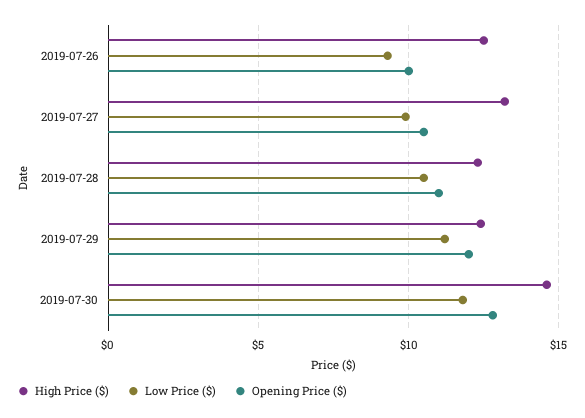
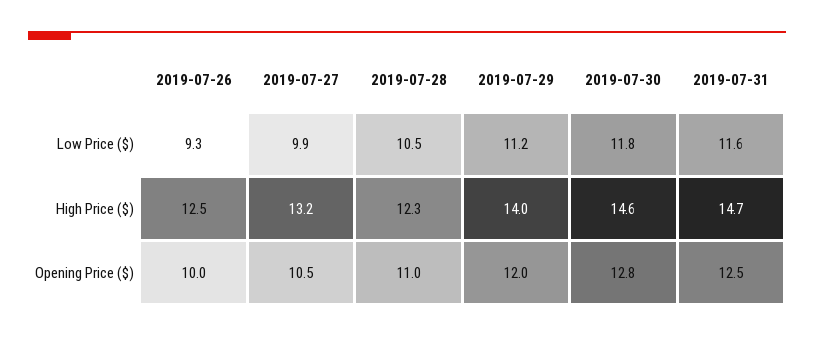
High Price ($), 2019-07-29: 12.5 -> 14
Low Price ($), 2019-07-31: none -> 11.6
High Price ($), 2019-07-31: none -> 14.7
Opening Price ($), 2019-07-31: none -> 12.5

